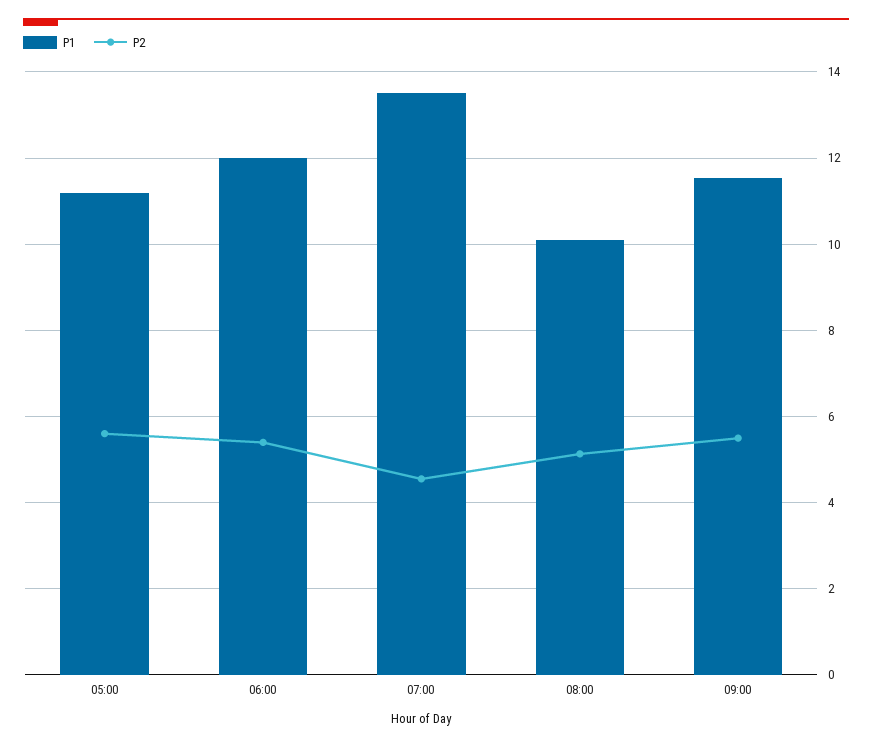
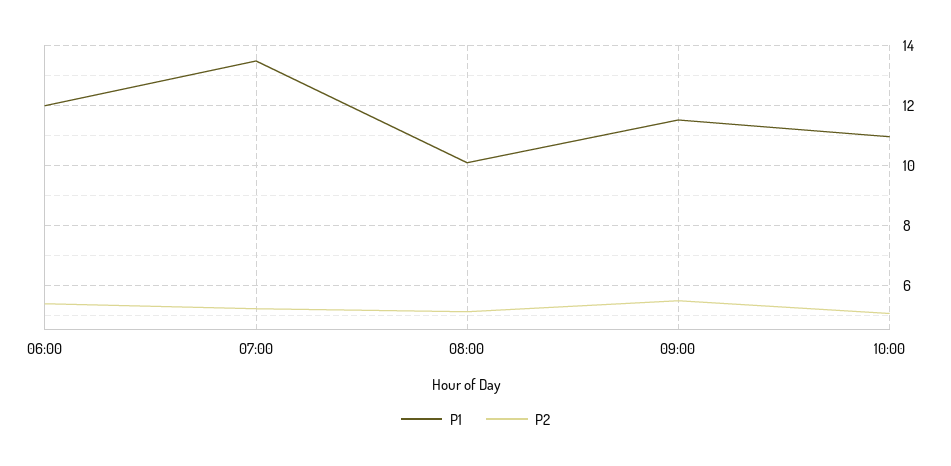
P1, 05:00: 11.2 -> none
P2, 05:00: 5.6 -> none
P2, 07:00: 4.6 -> 5.25
P1, 10:00: none -> 11
P2, 10:00: none -> 5

